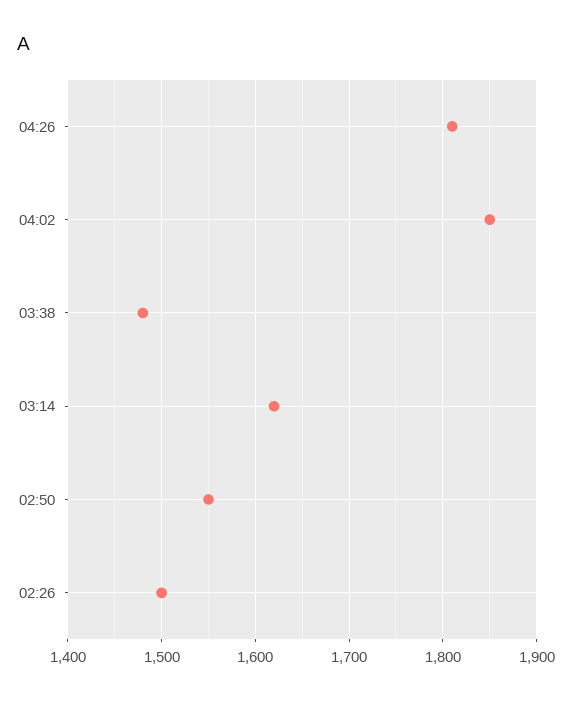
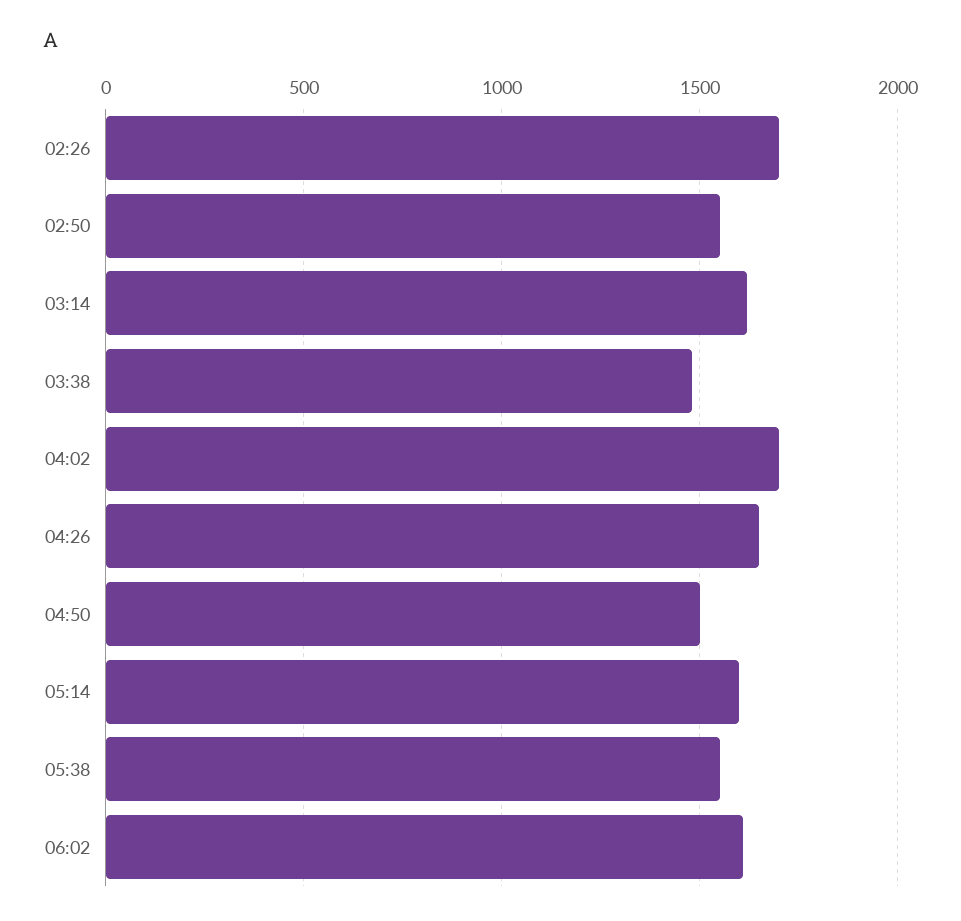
04:26: 1810 -> 1650
04:02: 1850 -> 1700
02:26: 1500 -> 1700
04:50: none -> 1500
05:14: none -> 1600
05:38: none -> 1550
06:02: none -> 1600

